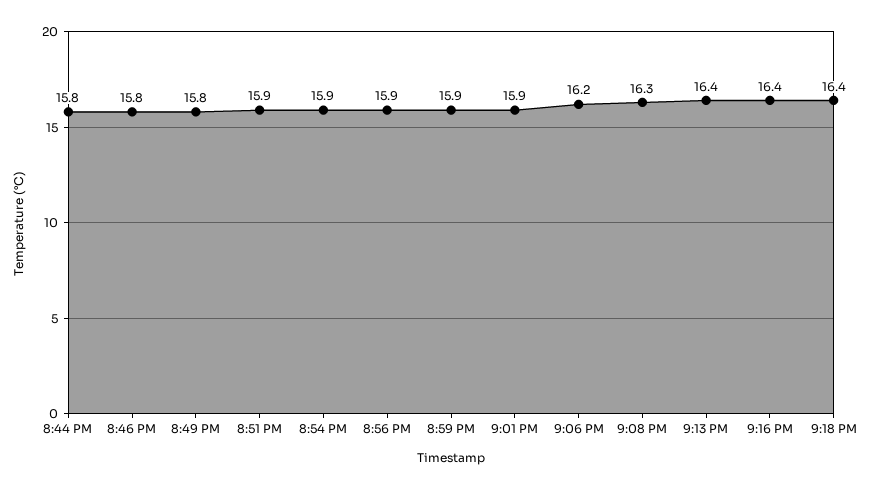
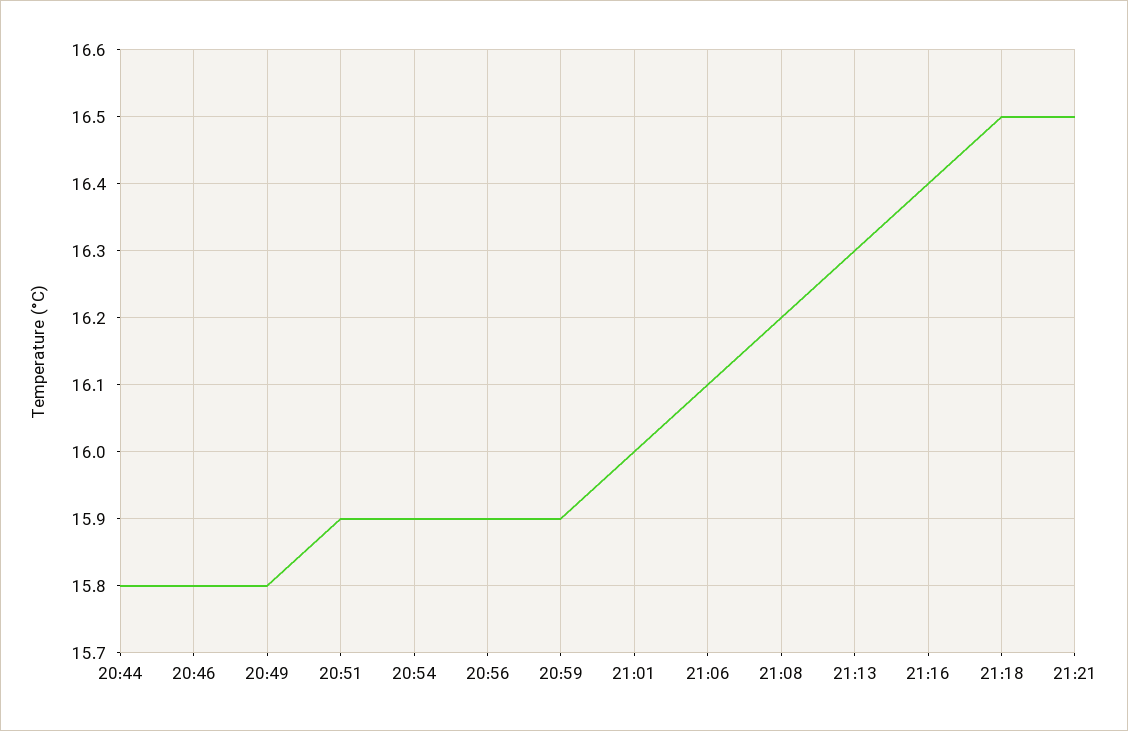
9:01 PM: 15.9 -> 16
9:06 PM: 16.2 -> 16.1
9:08 PM: 16.3 -> 16.2
9:13 PM: 16.4 -> 16.3
9:18 PM: 16.4 -> 16.5
21:21: none -> 16.5

